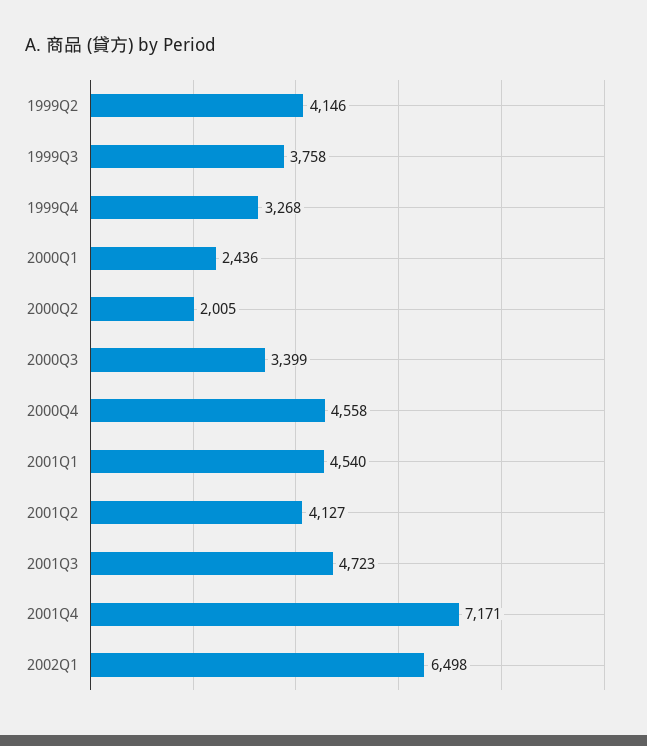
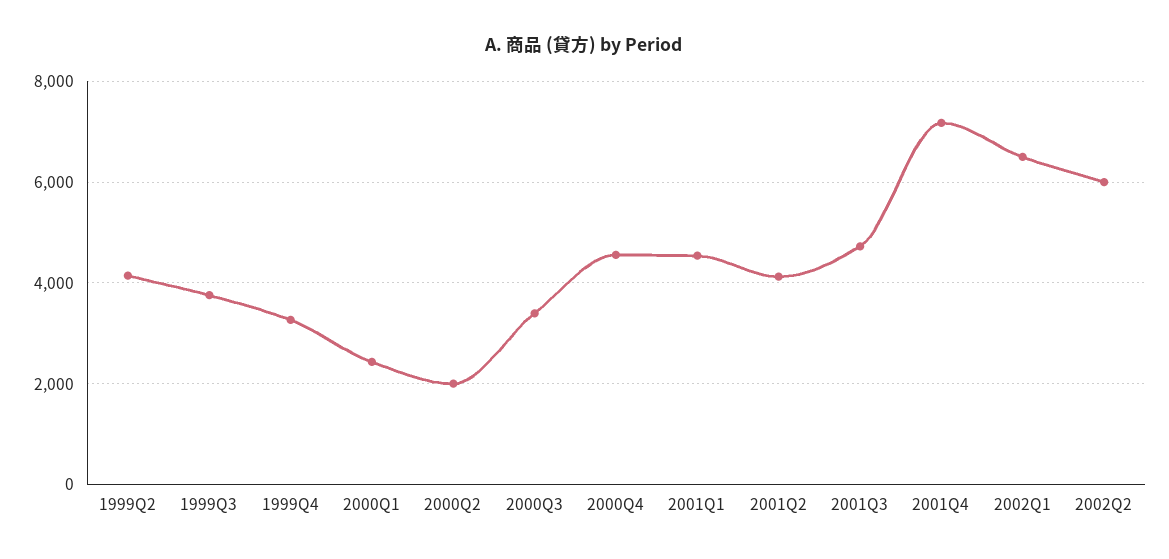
2002Q2: none -> 6000

